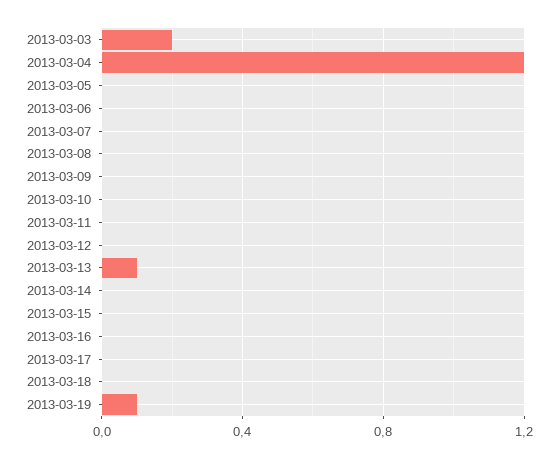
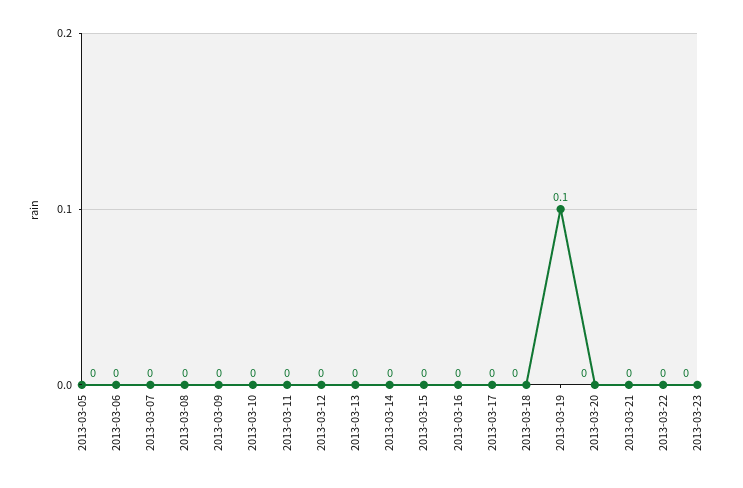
2013-03-03: 0.2 -> none
2013-03-04: 1.2 -> none
2013-03-13: 0.1 -> 0
2013-03-20: none -> 0
2013-03-21: none -> 0
2013-03-22: none -> 0
2013-03-23: none -> 0

